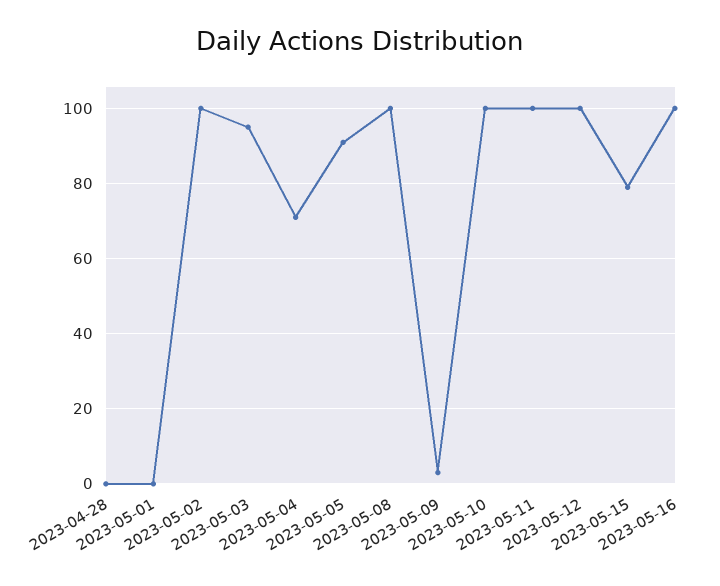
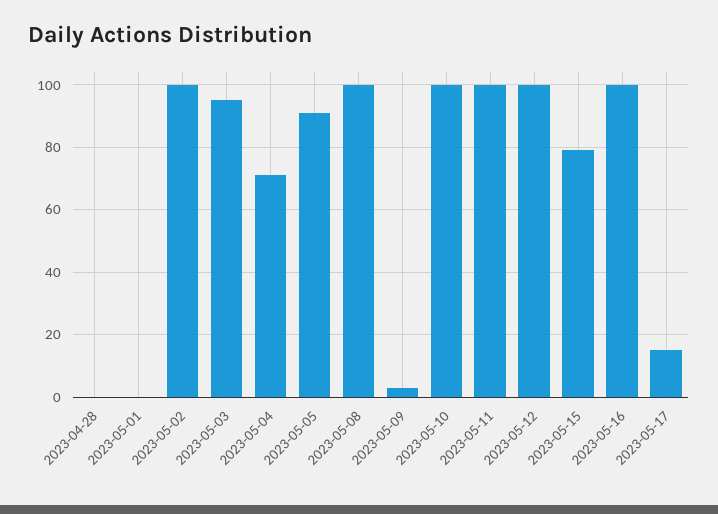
2023-05-17: none -> 15

